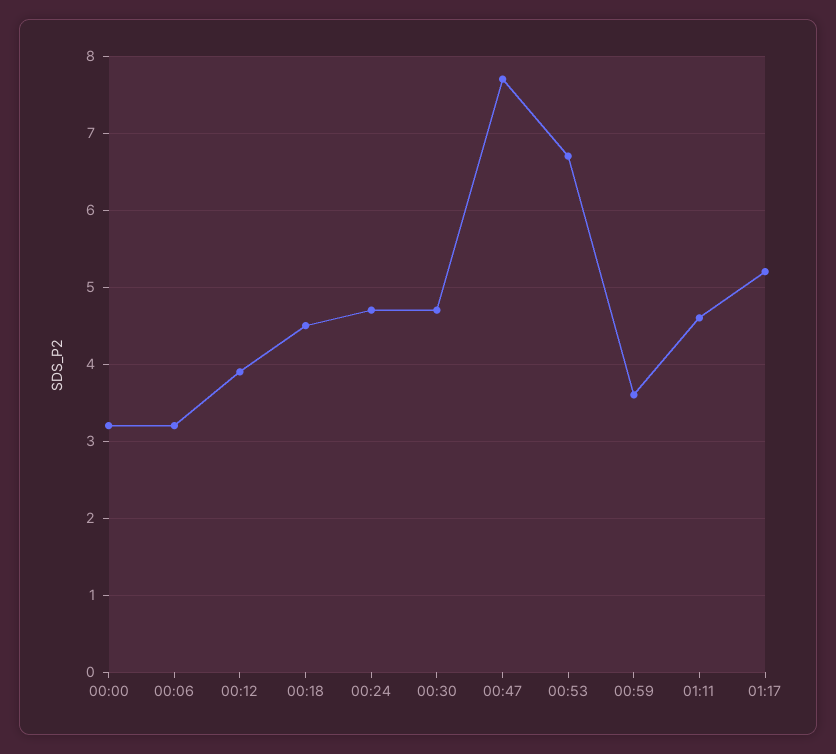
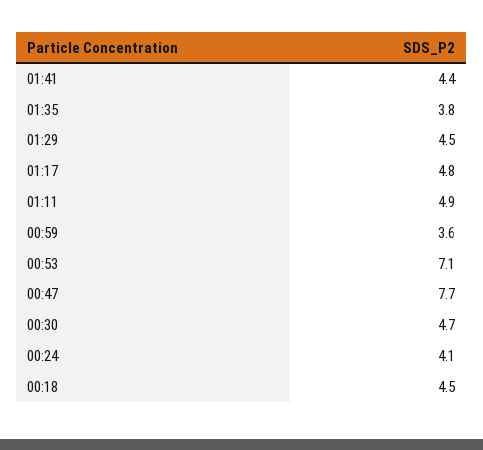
00:00: 3.2 -> none
00:06: 3.2 -> none
00:12: 3.9 -> none
00:24: 4.7 -> 4.1
00:53: 6.7 -> 7.1
01:11: 4.6 -> 4.9
01:17: 5.2 -> 4.8
01:41: none -> 4.4
01:35: none -> 3.8
01:29: none -> 4.5

